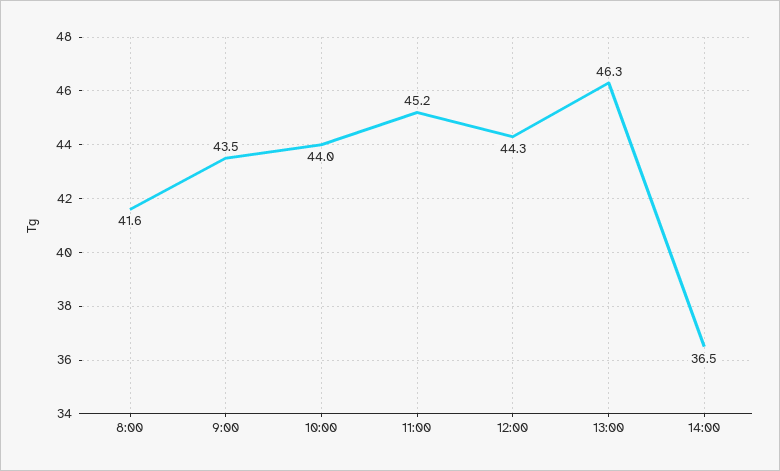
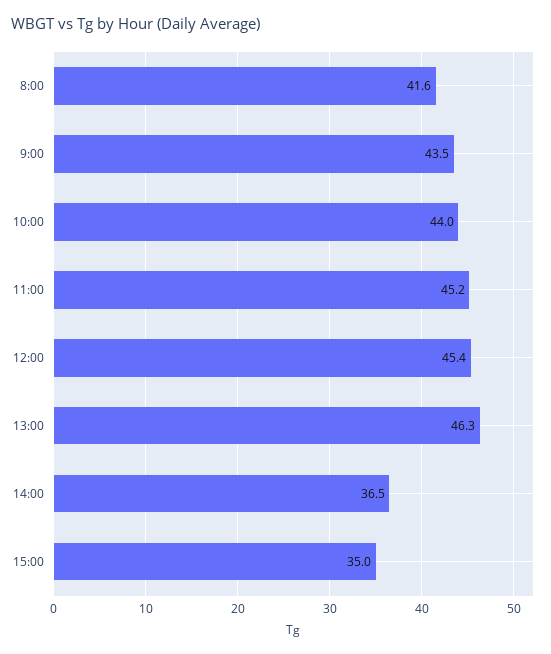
12:00: 44.3 -> 45.4
15:00: none -> 35

